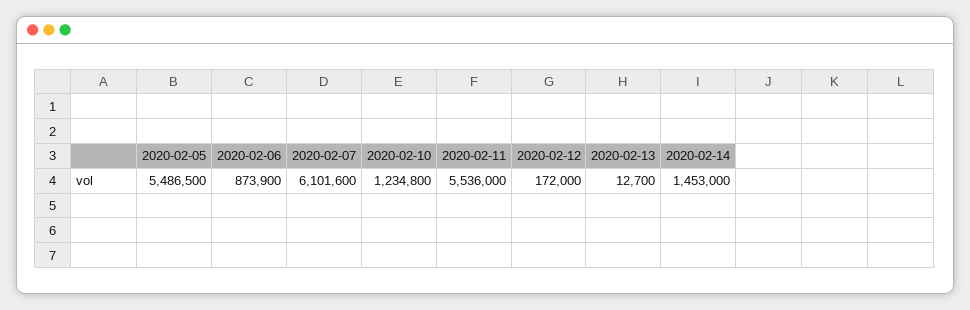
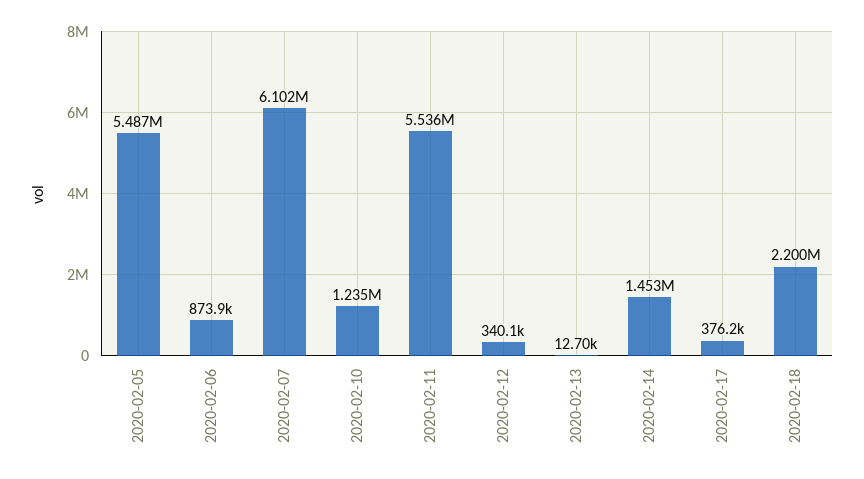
2020-02-12: 172000 -> 340100
2020-02-17: none -> 376200
2020-02-18: none -> 2200000

